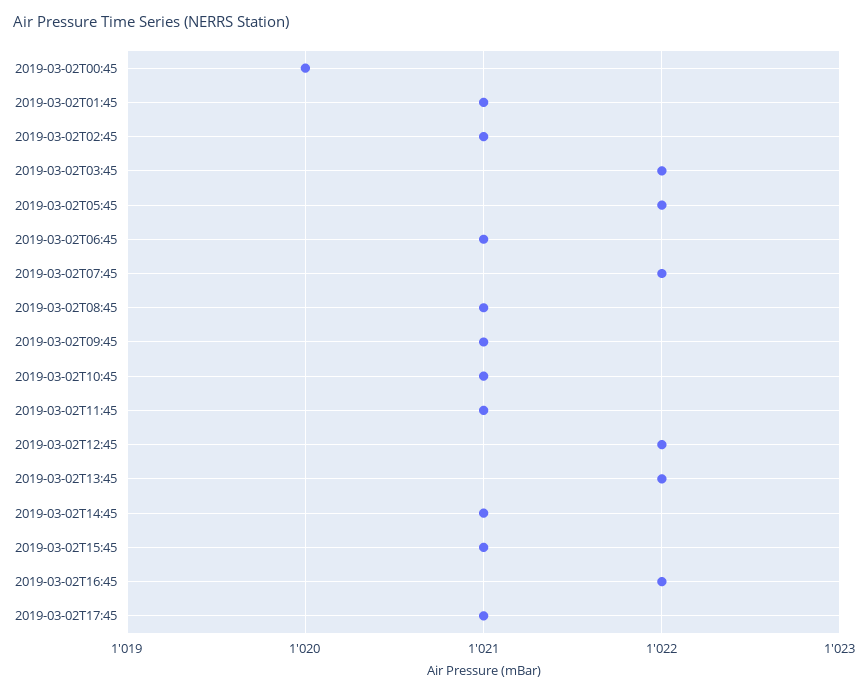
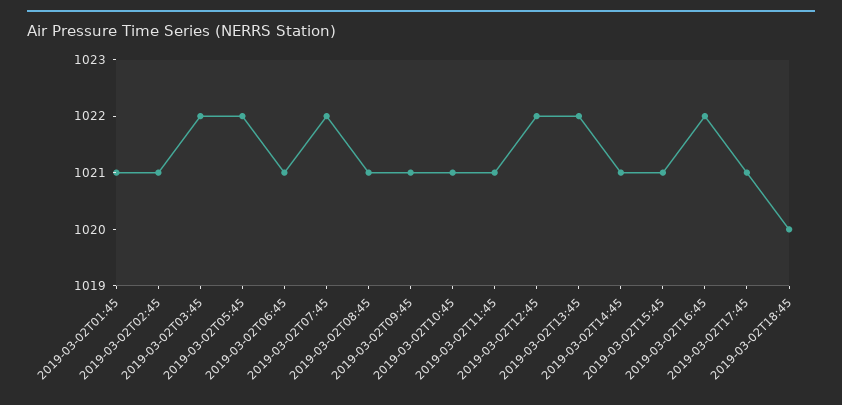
2019-03-02T00:45: 1020 -> none
2019-03-02T18:45: none -> 1020

